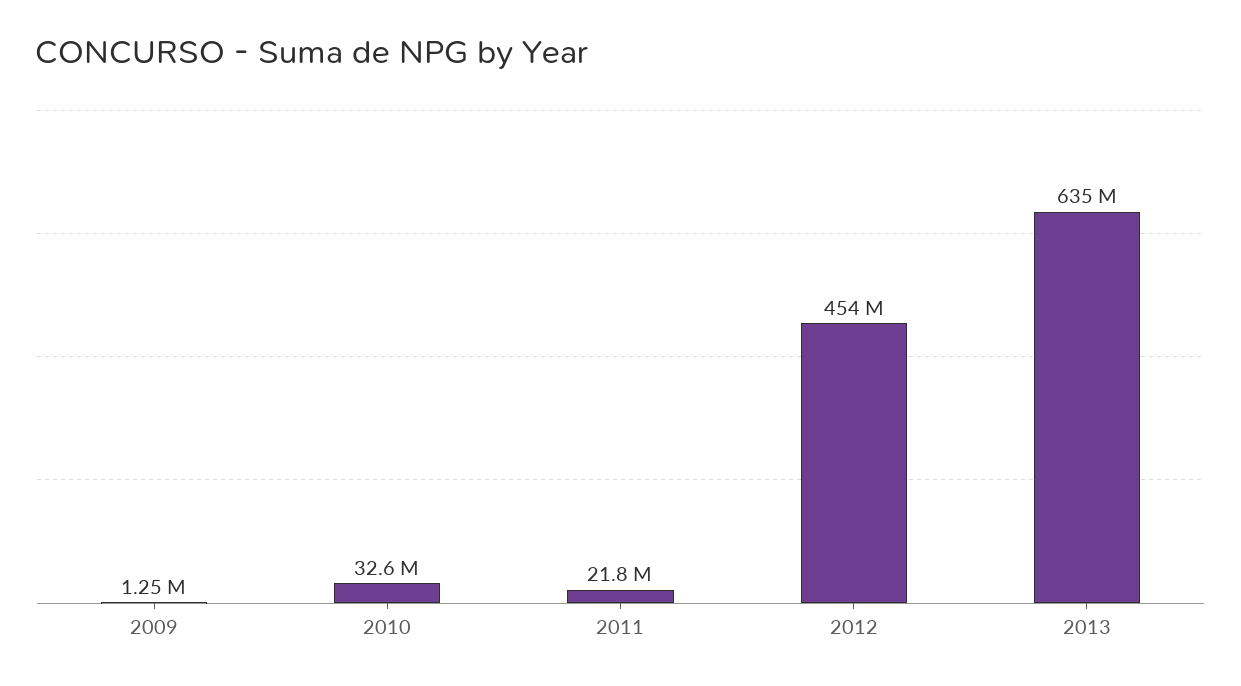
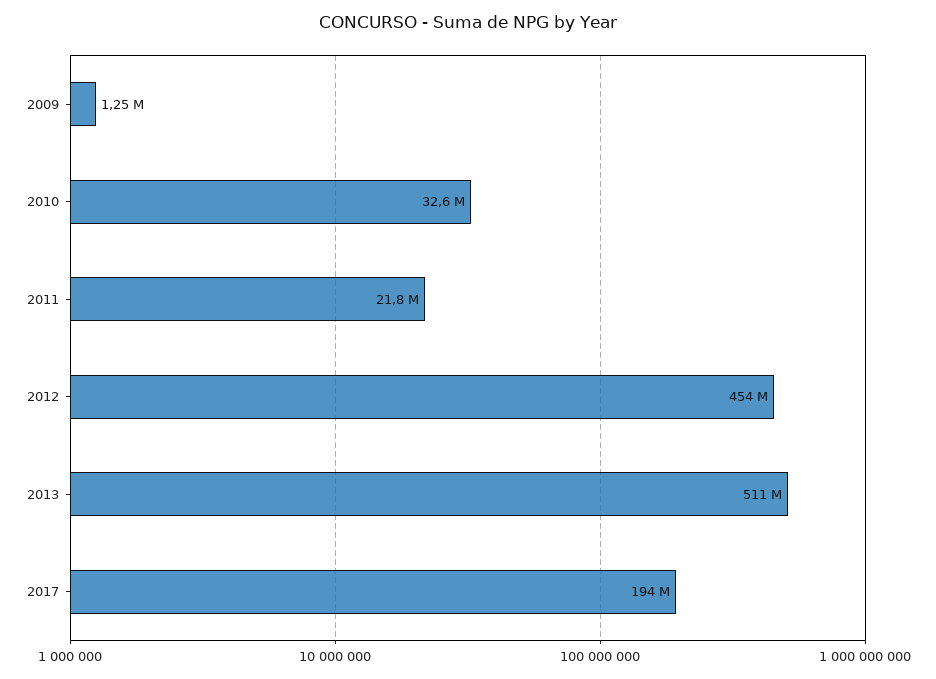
2013: 635000000 -> 511000000
2017: none -> 194000000

